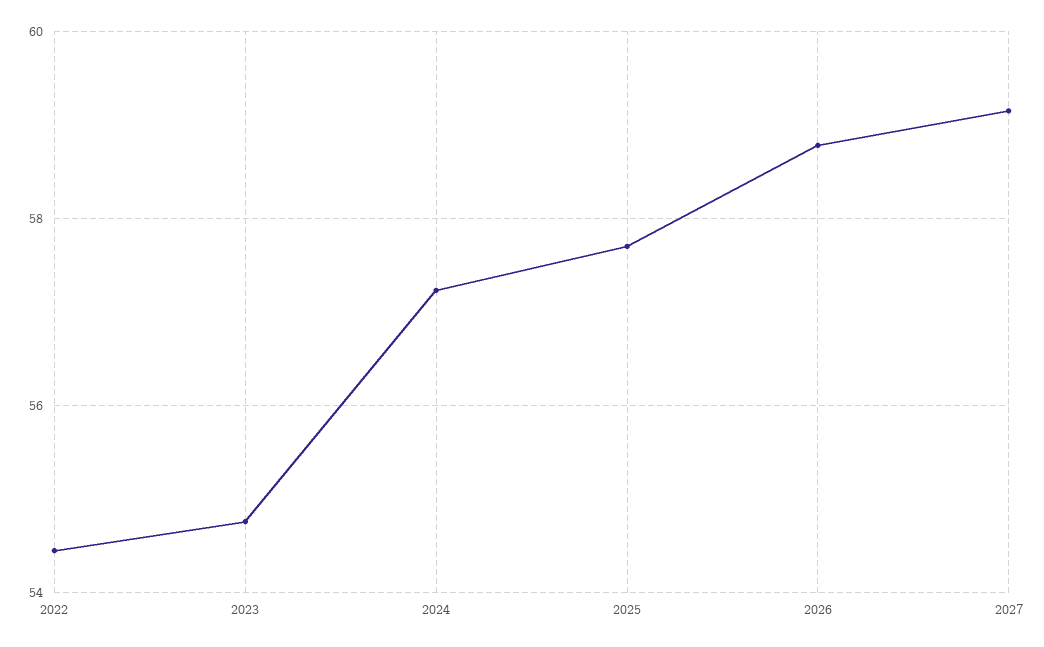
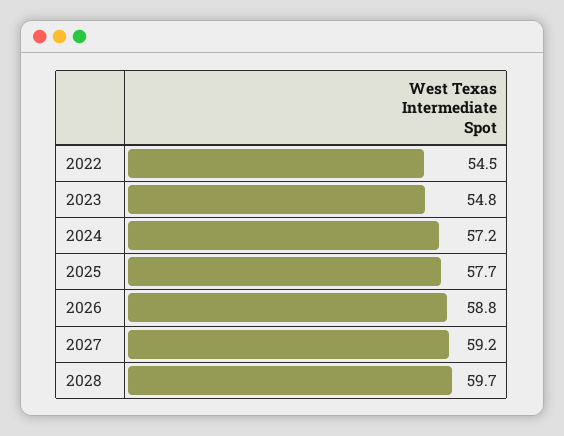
2028: none -> 59.7

